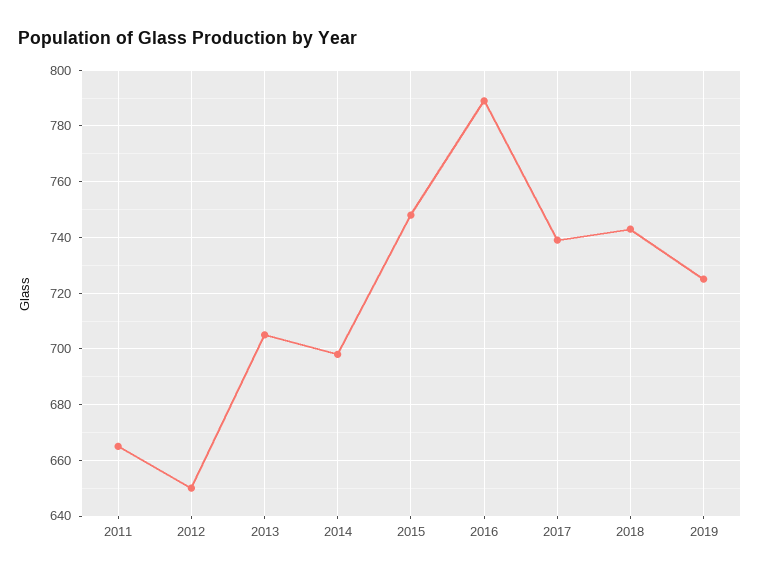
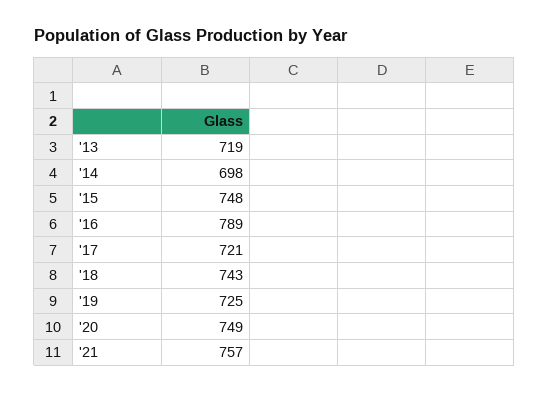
2011: 665 -> none
2012: 650 -> none
2013: 705 -> 719
2017: 740 -> 721
'20: none -> 749
'21: none -> 757

